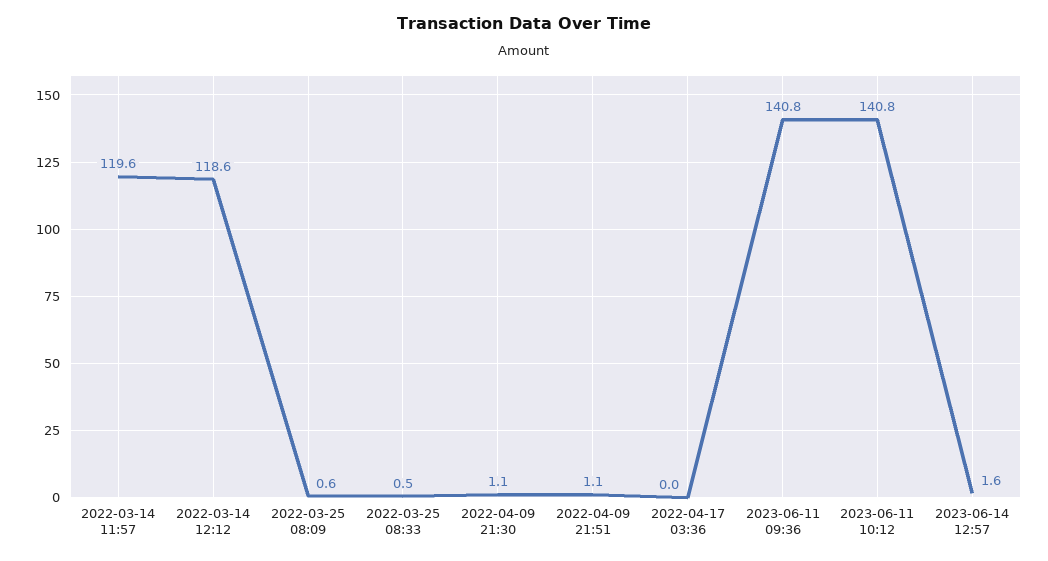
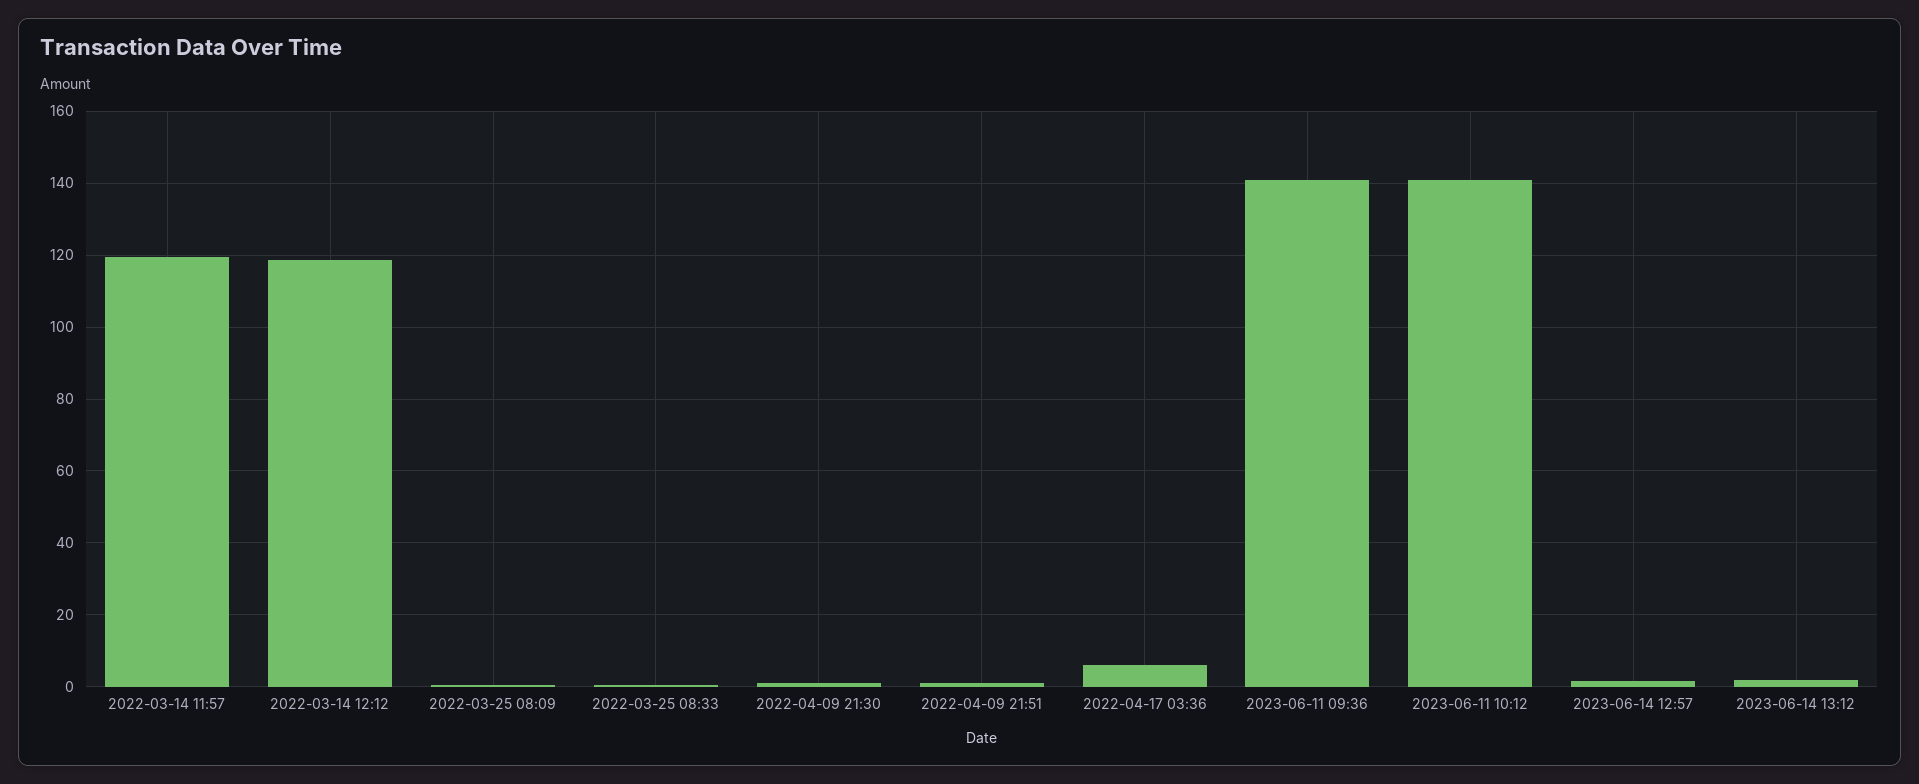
2022-04-17 03:36: 0 -> 6
2023-06-14 13:12: none -> 2

